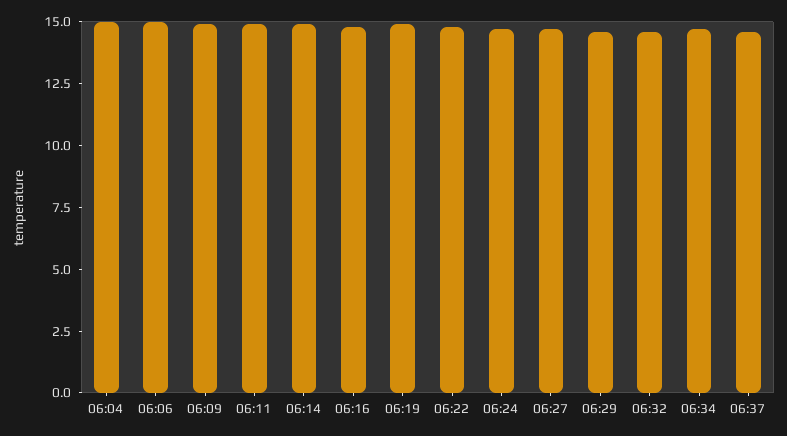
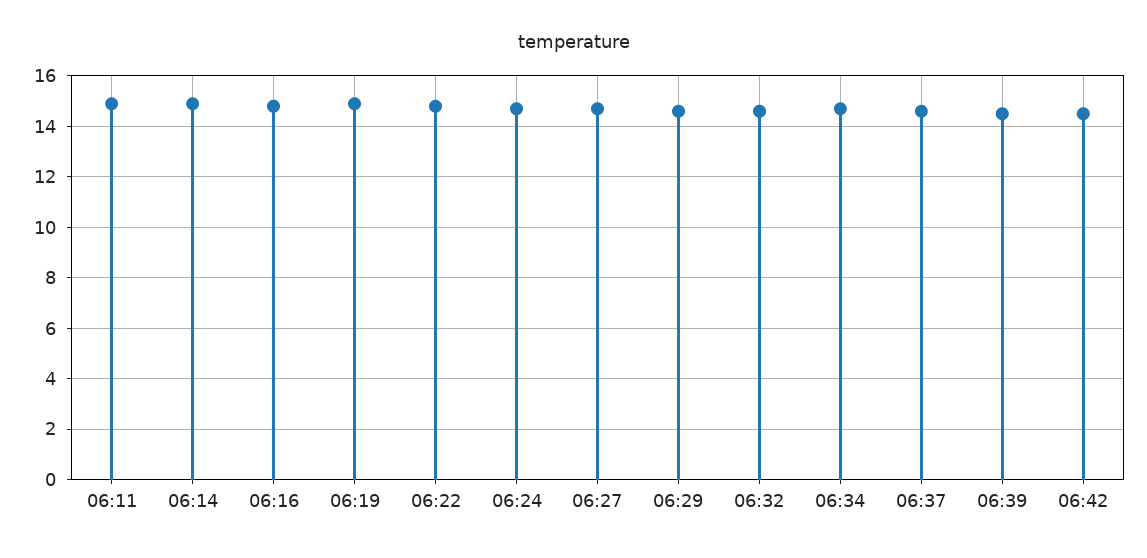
06:04: 15 -> none
06:06: 15 -> none
06:09: 15 -> none
06:39: none -> 14.5
06:42: none -> 14.5

